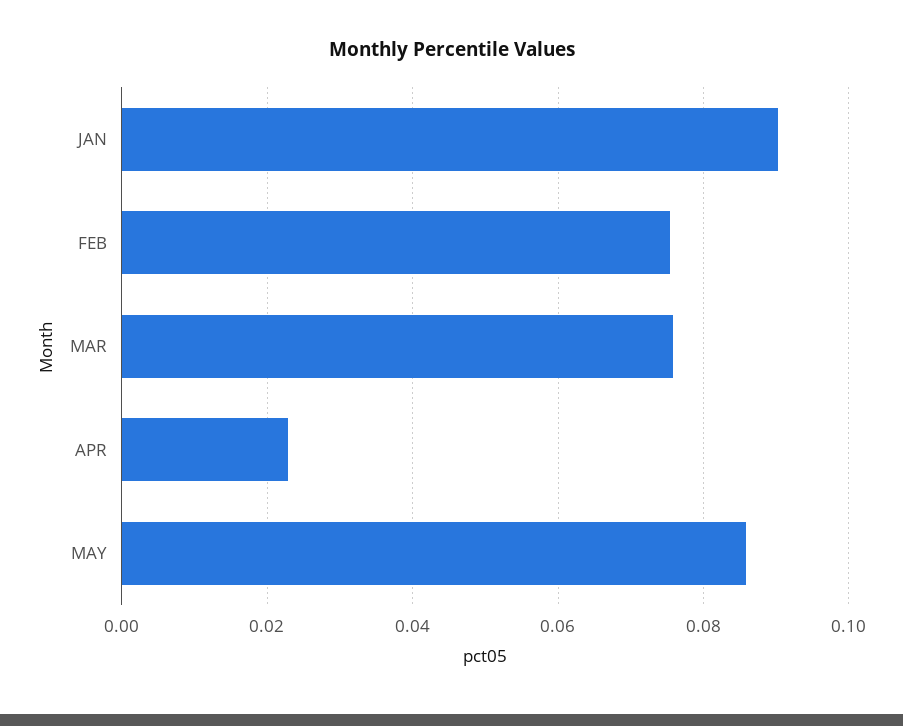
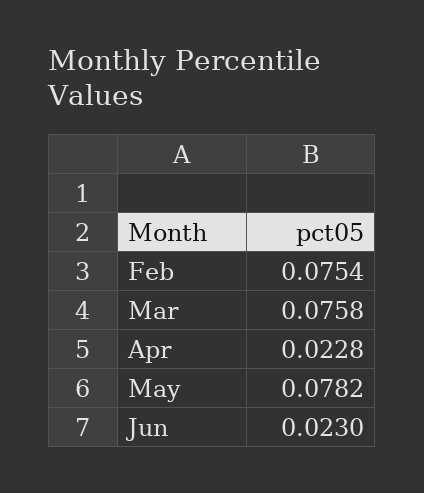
JAN: 0.09 -> none
MAY: 0.086 -> 0.0782
Jun: none -> 0.023

